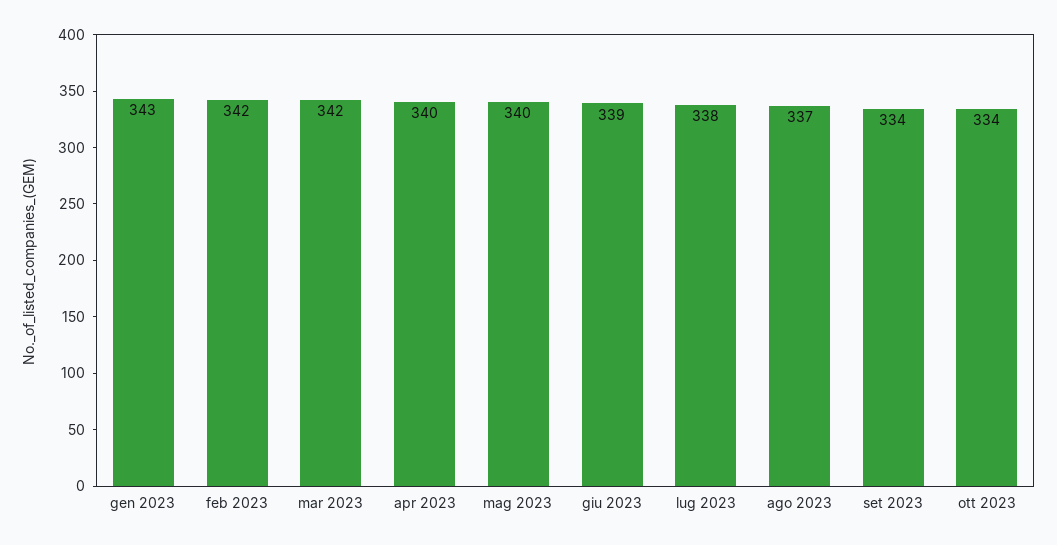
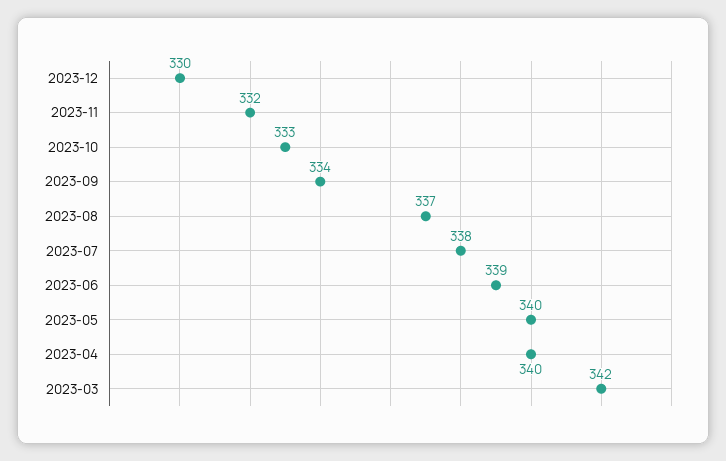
gen 2023: 343 -> none
feb 2023: 342 -> none
ott 2023: 334 -> 333
2023-12: none -> 330
2023-11: none -> 332

